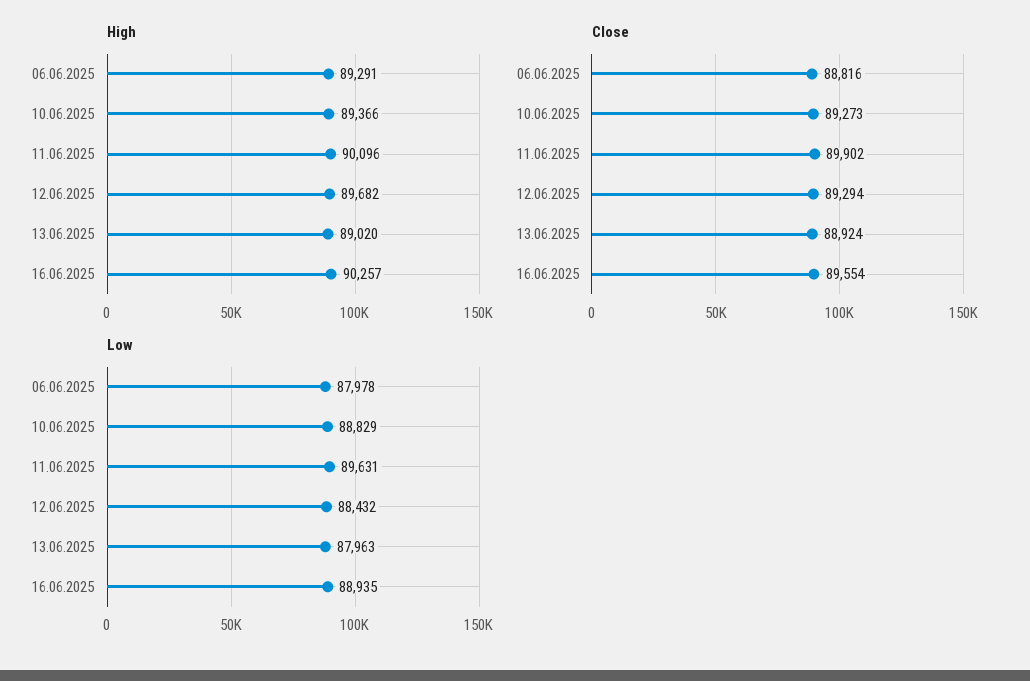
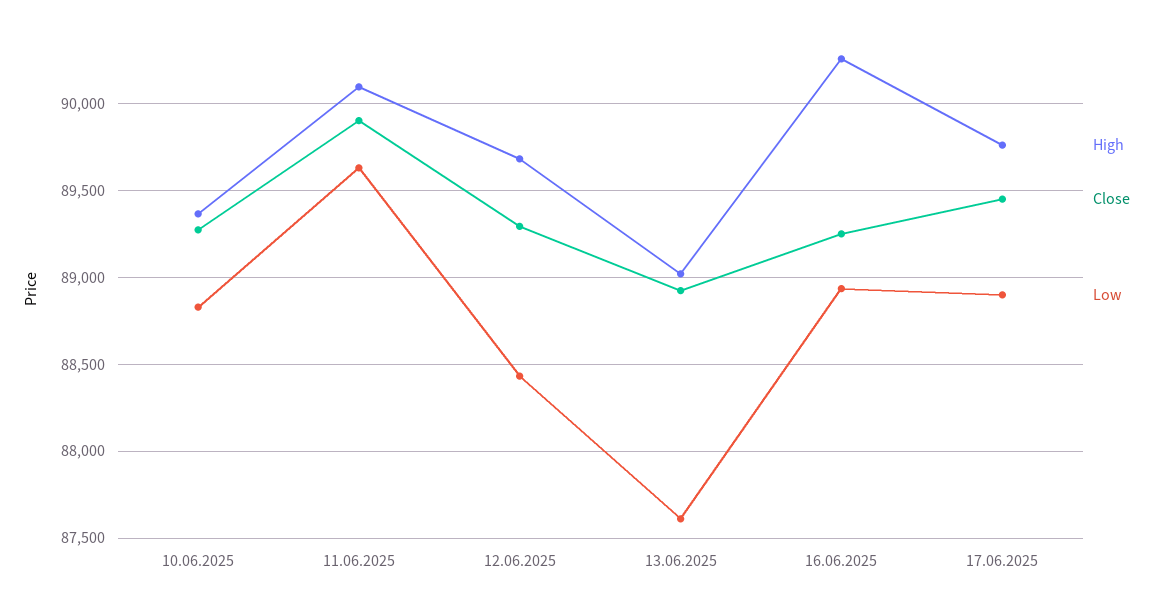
High, 06.06.2025: 89291 -> none
Close, 06.06.2025: 88816 -> none
Close, 16.06.2025: 89554 -> 89250
Low, 06.06.2025: 87978 -> none
Low, 13.06.2025: 87963 -> 87600
High, 17.06.2025: none -> 89750
Close, 17.06.2025: none -> 89450
Low, 17.06.2025: none -> 88900

